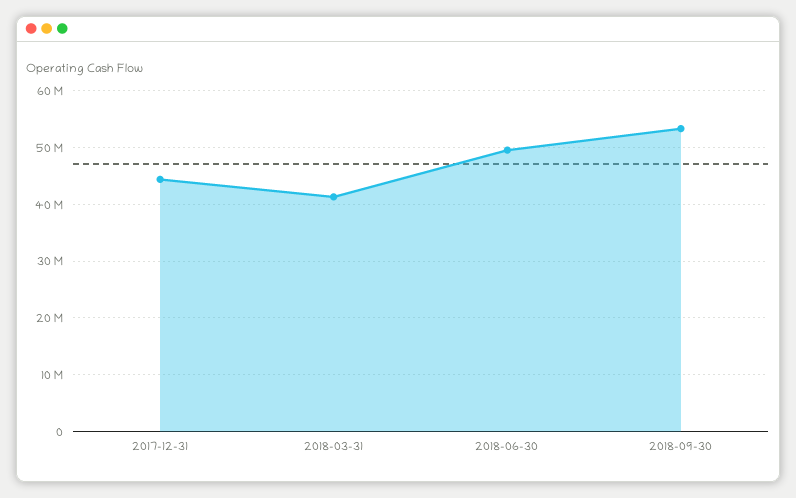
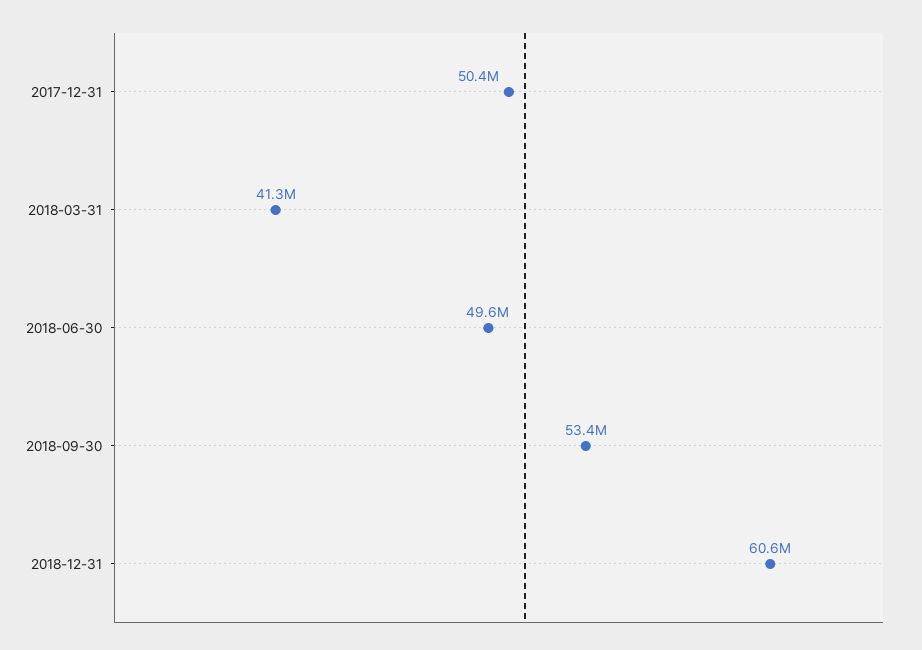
2017-12-31: 44000000 -> 50400000
2018-12-31: none -> 60600000

